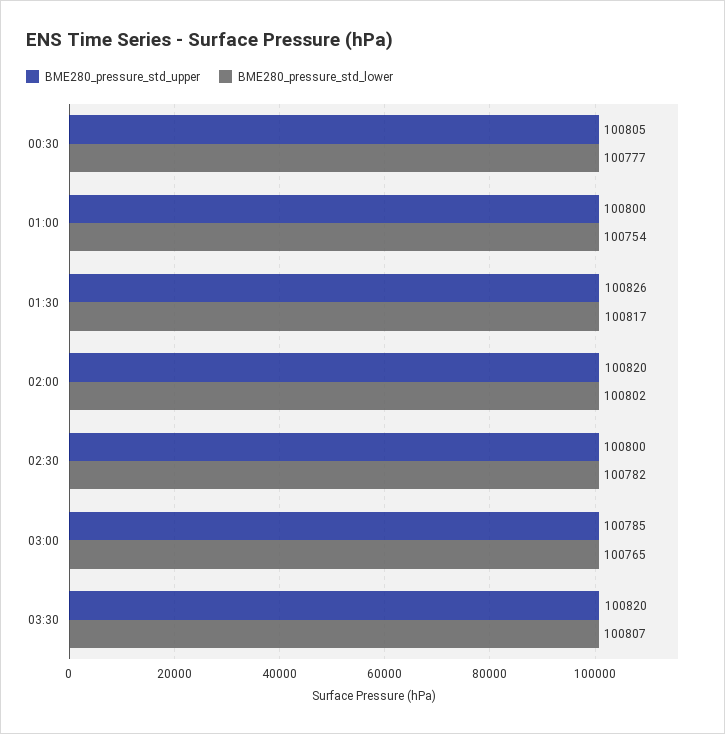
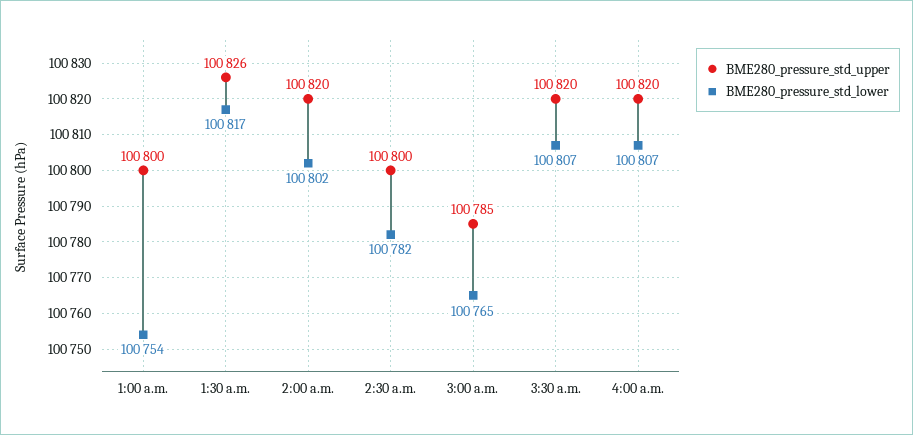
BME280_pressure_std_upper, 00:30: 100805 -> none
BME280_pressure_std_lower, 00:30: 100777 -> none
BME280_pressure_std_upper, 4:00 a.m.: none -> 100820
BME280_pressure_std_lower, 4:00 a.m.: none -> 100807

